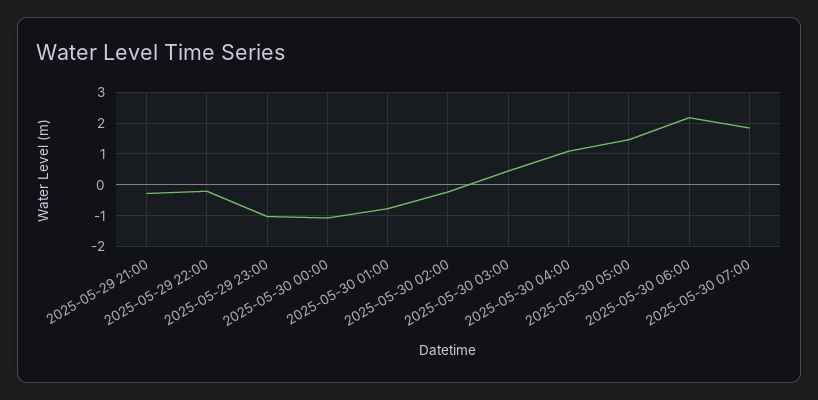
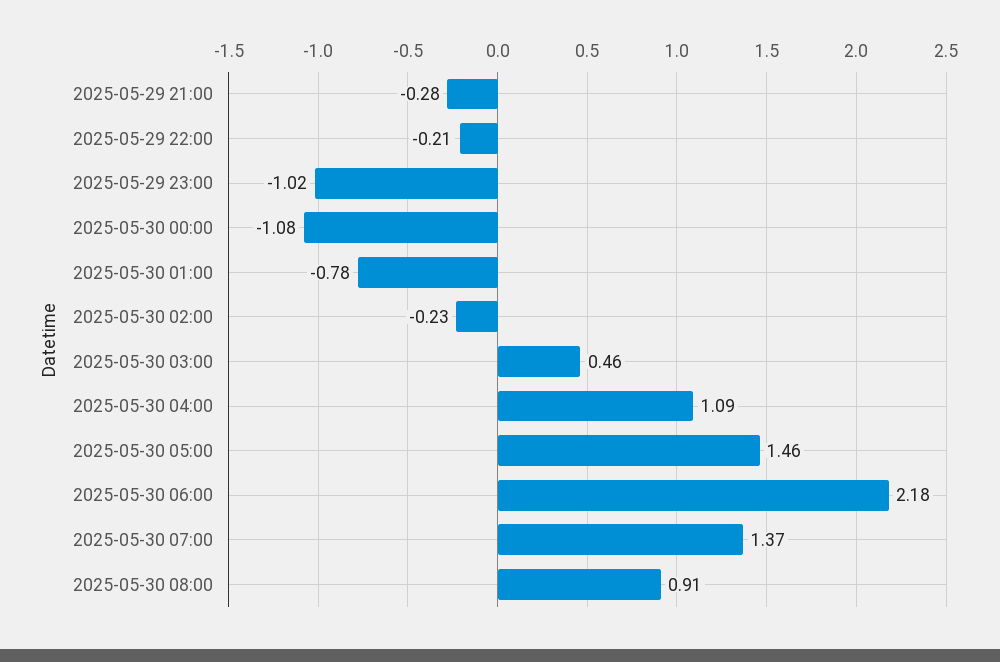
2025-05-30 07:00: 1.8 -> 1.37
2025-05-30 08:00: none -> 0.91

